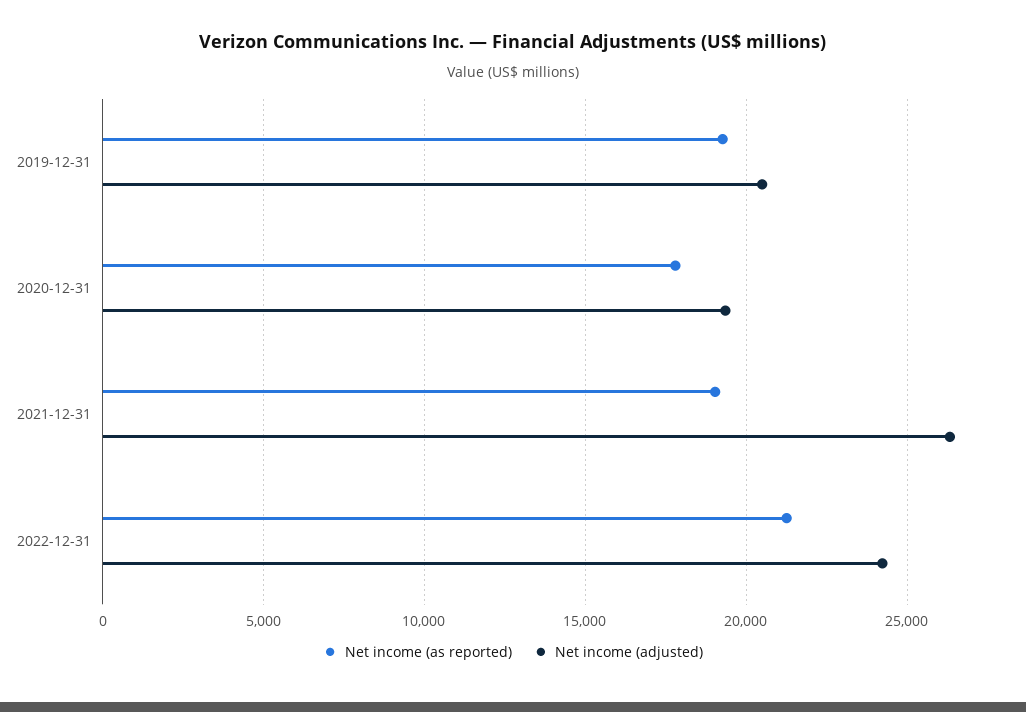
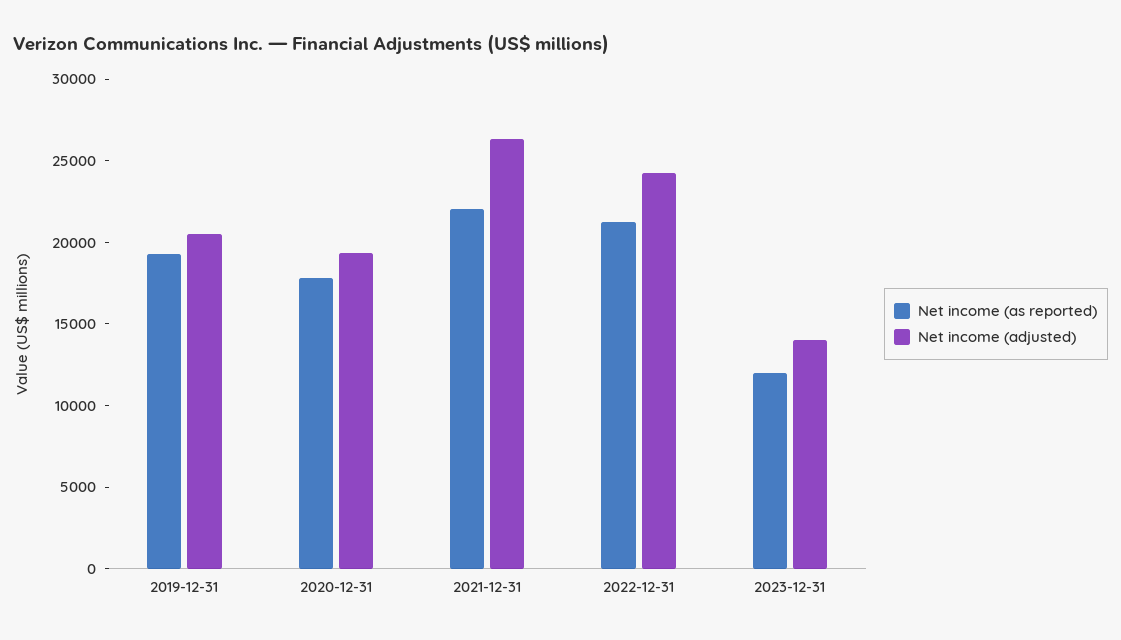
Net income (as reported), 2021-12-31: 19000 -> 22000
Net income (as reported), 2023-12-31: none -> 12000
Net income (adjusted), 2023-12-31: none -> 14000

